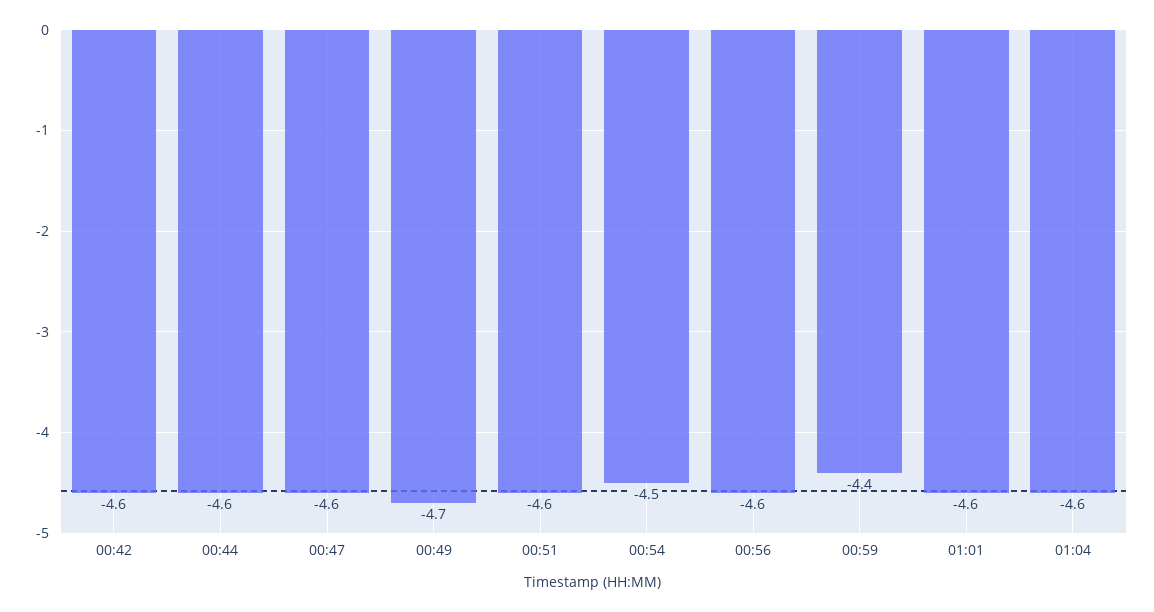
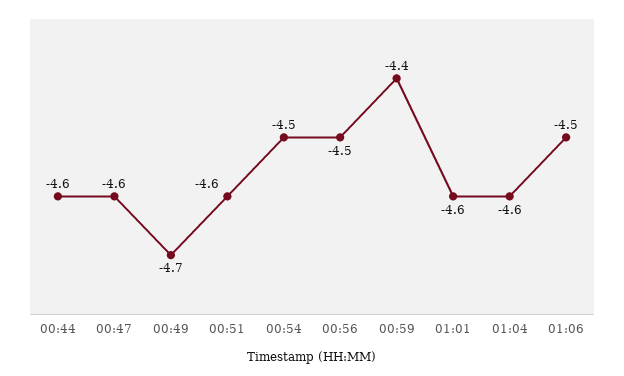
00:42: -4.6 -> none
00:56: -4.6 -> -4.5
01:06: none -> -4.5

